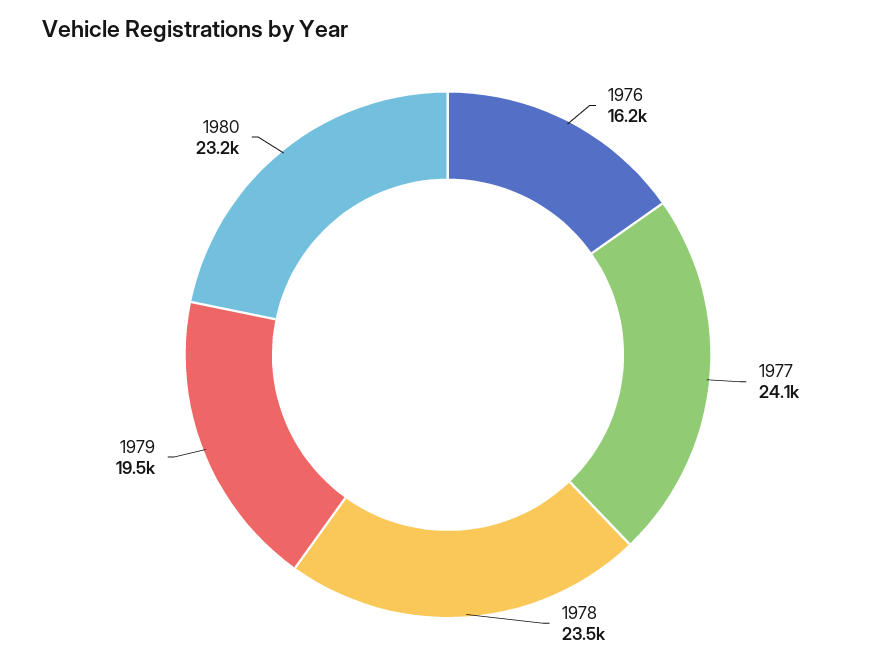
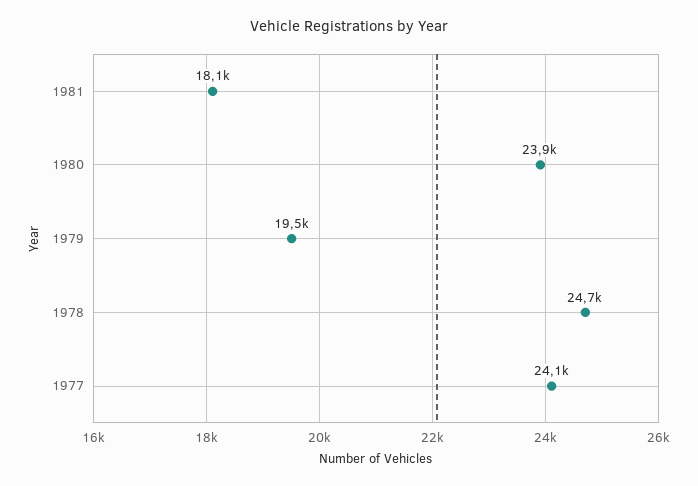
1976: 16200 -> none
1978: 23500 -> 24700
1980: 23200 -> 23900
1981: none -> 18100

